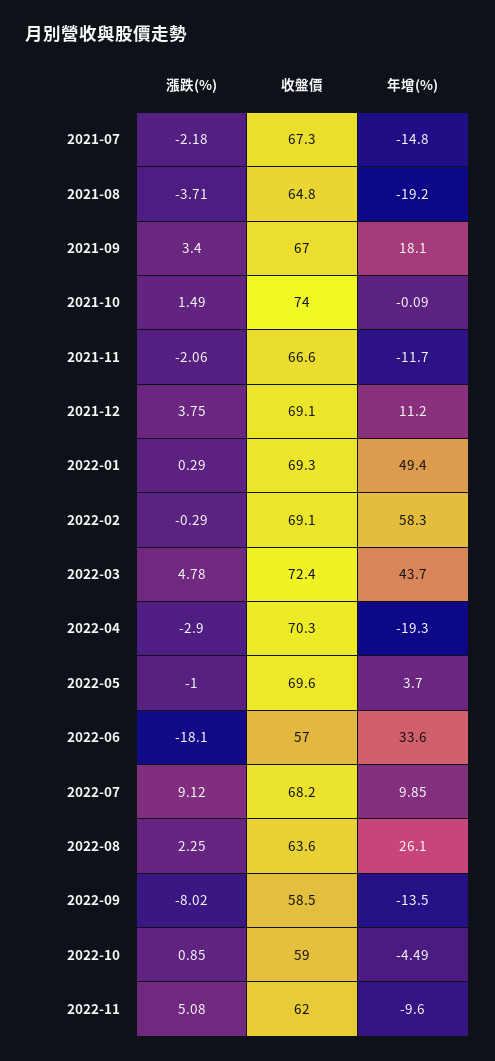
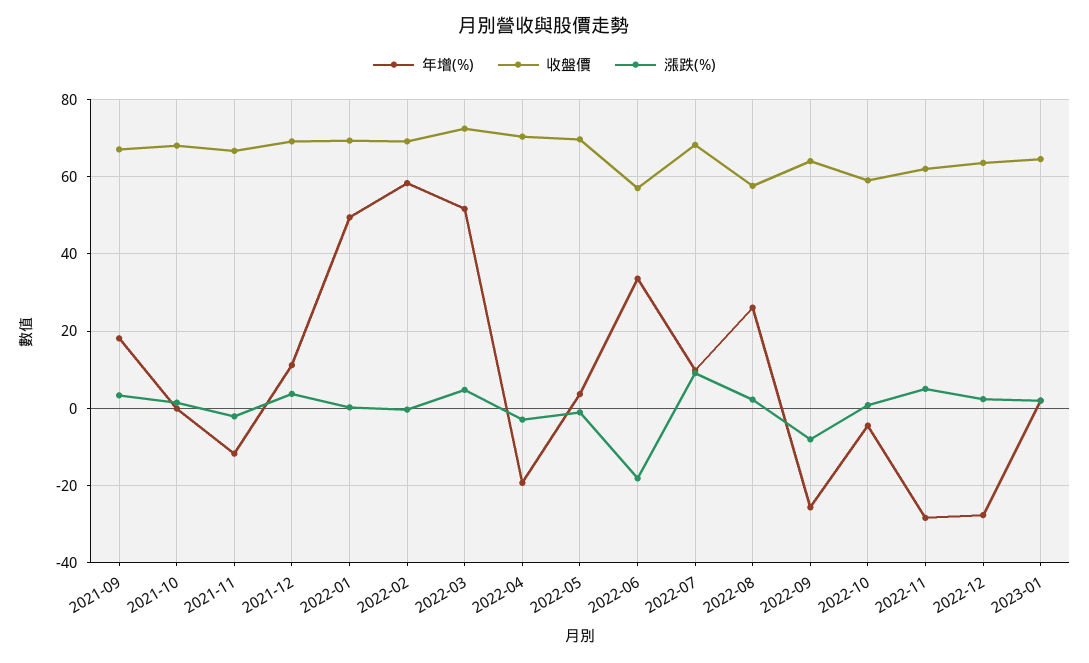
漲跌(%), 2021-07: -2.18 -> none
收盤價, 2021-07: 67.3 -> none
年增(%), 2021-07: -14.8 -> none
漲跌(%), 2021-08: -3.71 -> none
收盤價, 2021-08: 64.8 -> none
年增(%), 2021-08: -19.2 -> none
收盤價, 2021-10: 74 -> 68
年增(%), 2022-03: 43.7 -> 52
收盤價, 2022-08: 63.6 -> 58
收盤價, 2022-09: 58.5 -> 64
年增(%), 2022-09: -13.5 -> -26
年增(%), 2022-11: -9.6 -> -28
年增(%), 2022-12: none -> -28
收盤價, 2022-12: none -> 64
漲跌(%), 2022-12: none -> 2
年增(%), 2023-01: none -> 2
收盤價, 2023-01: none -> 64
漲跌(%), 2023-01: none -> 2

